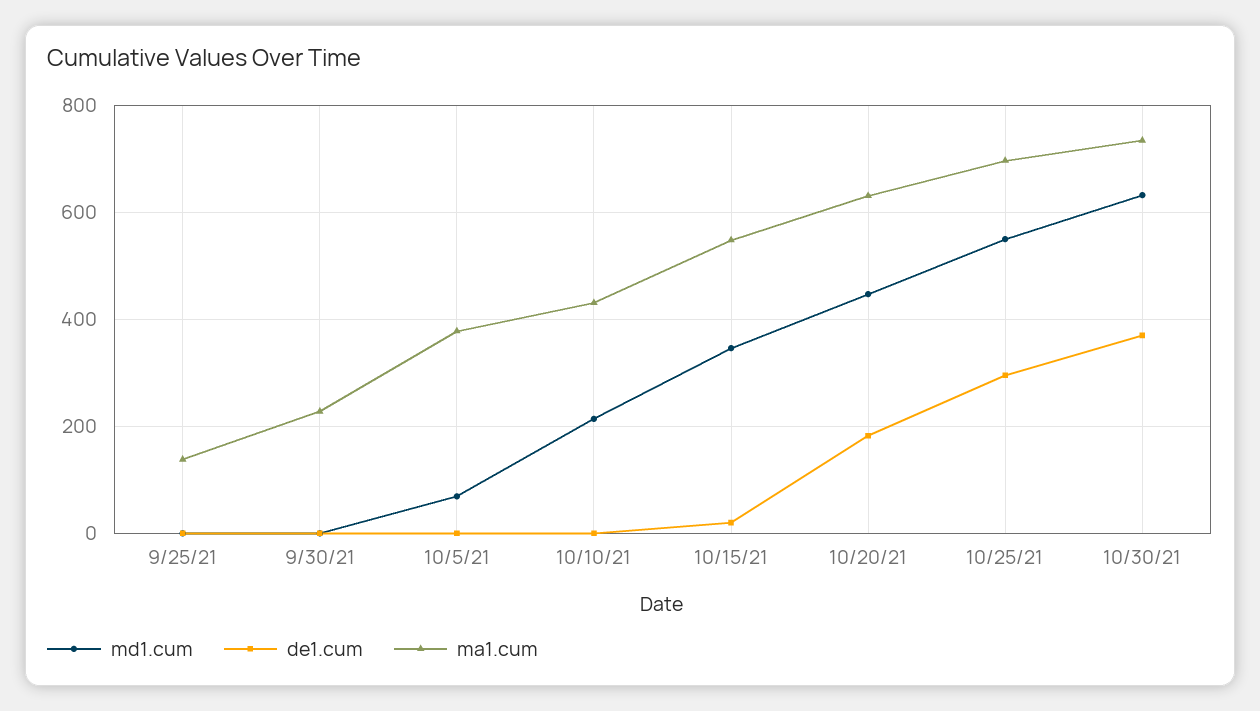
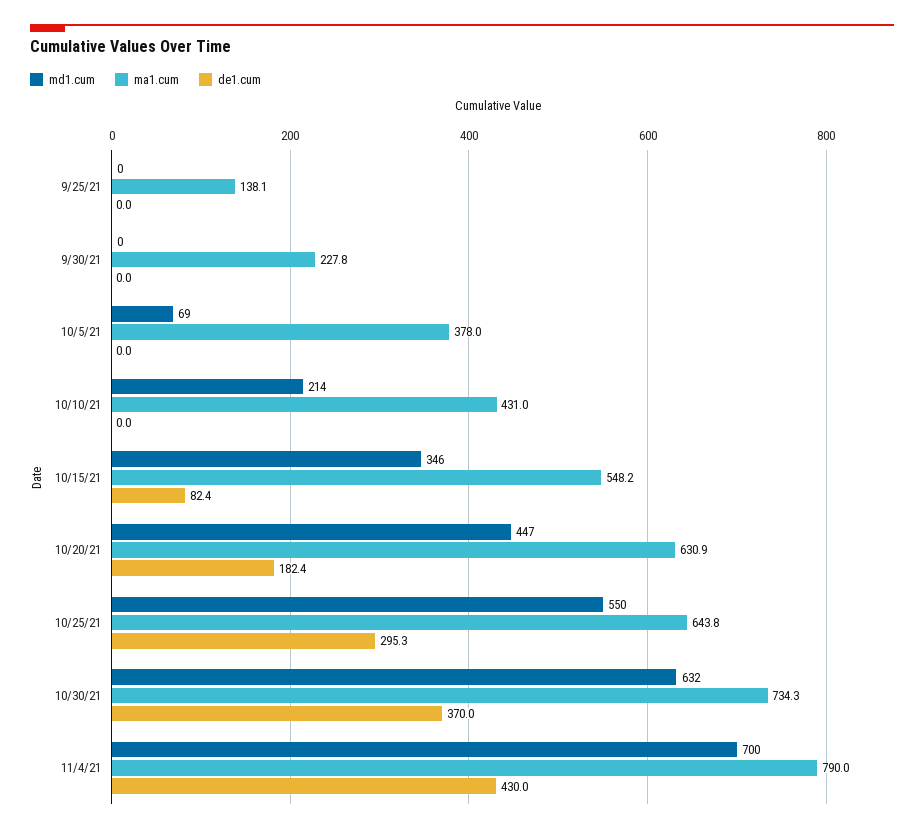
de1.cum, 10/15/21: 20 -> 82.4
ma1.cum, 10/25/21: 700 -> 643.8
md1.cum, 11/4/21: none -> 700
ma1.cum, 11/4/21: none -> 790
de1.cum, 11/4/21: none -> 430

